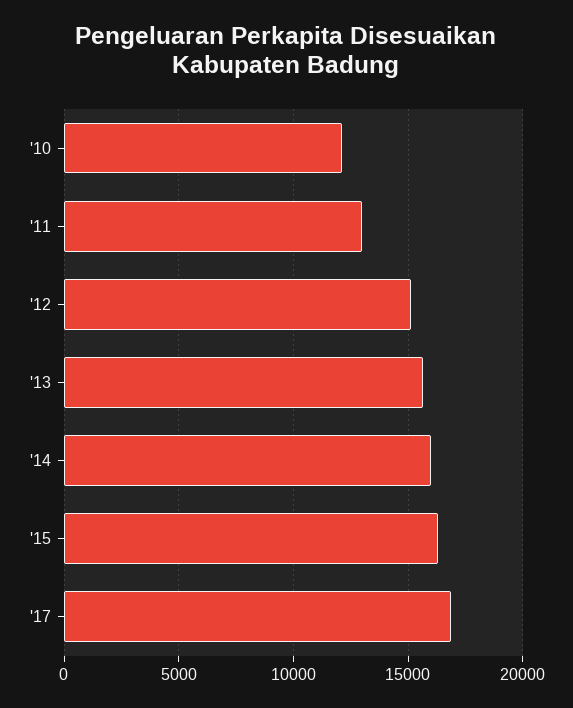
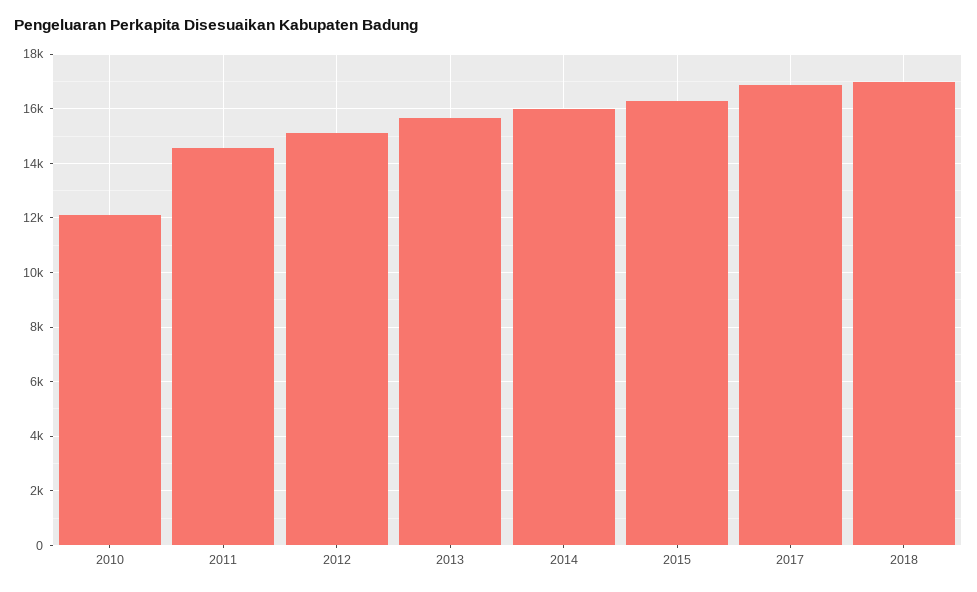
'11: 13000 -> 14500
2018: none -> 17000

